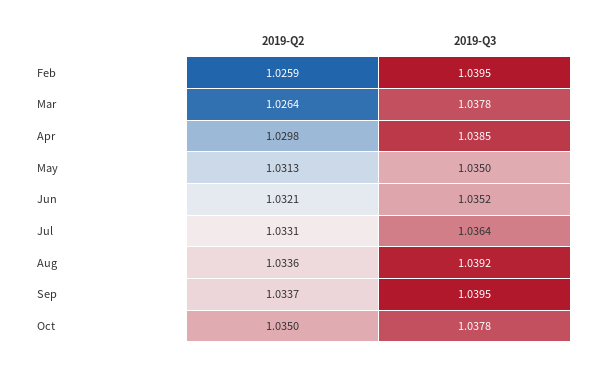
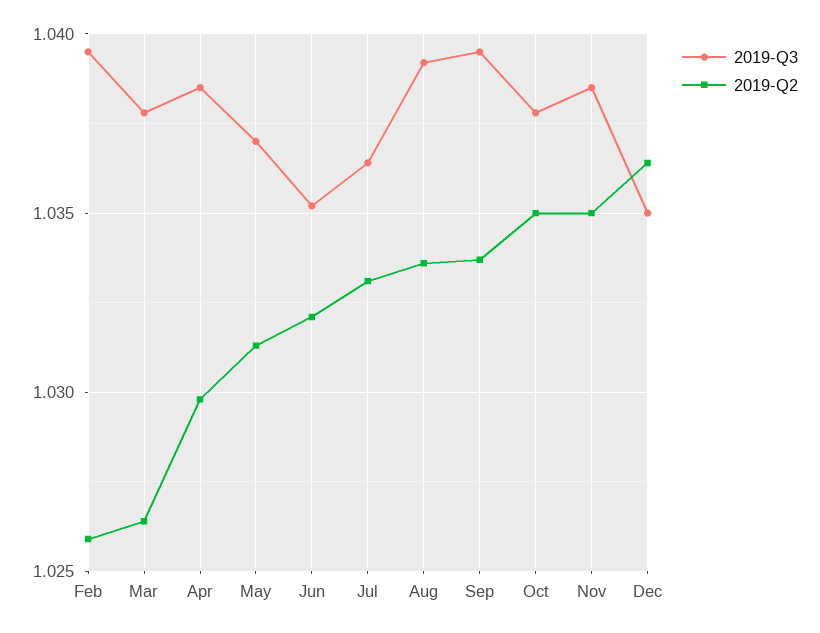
2019-Q3, May: 1.035 -> 1.037
2019-Q3, Nov: none -> 1.0385
2019-Q2, Nov: none -> 1.035
2019-Q3, Dec: none -> 1.035
2019-Q2, Dec: none -> 1.0365

